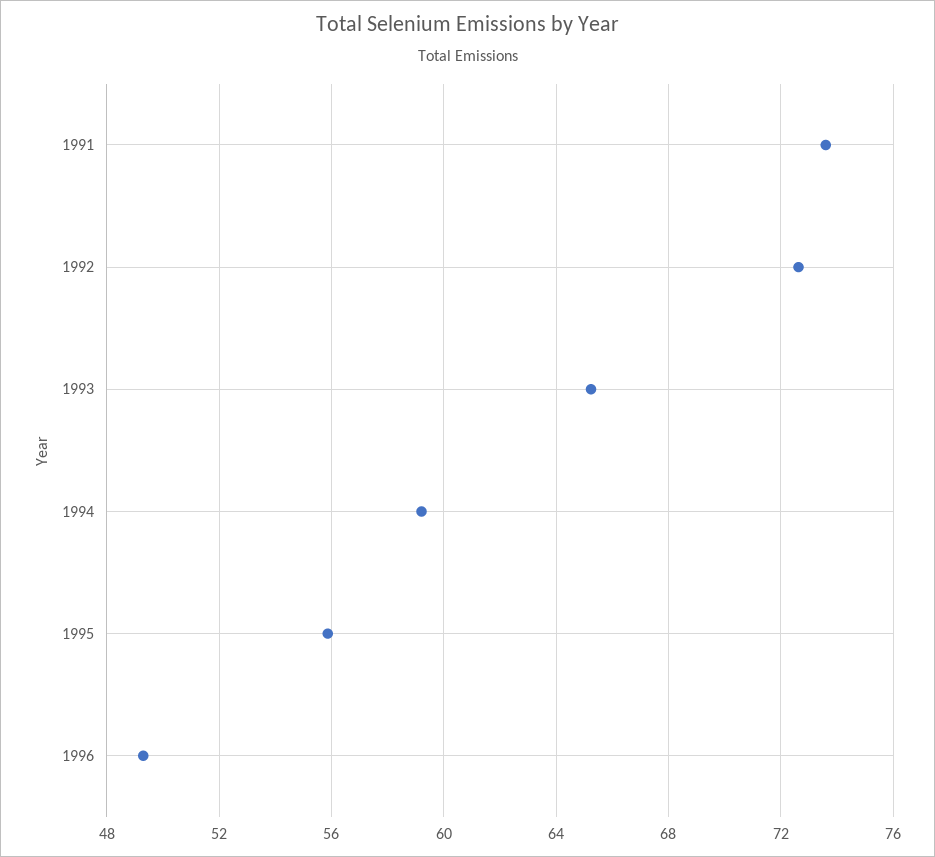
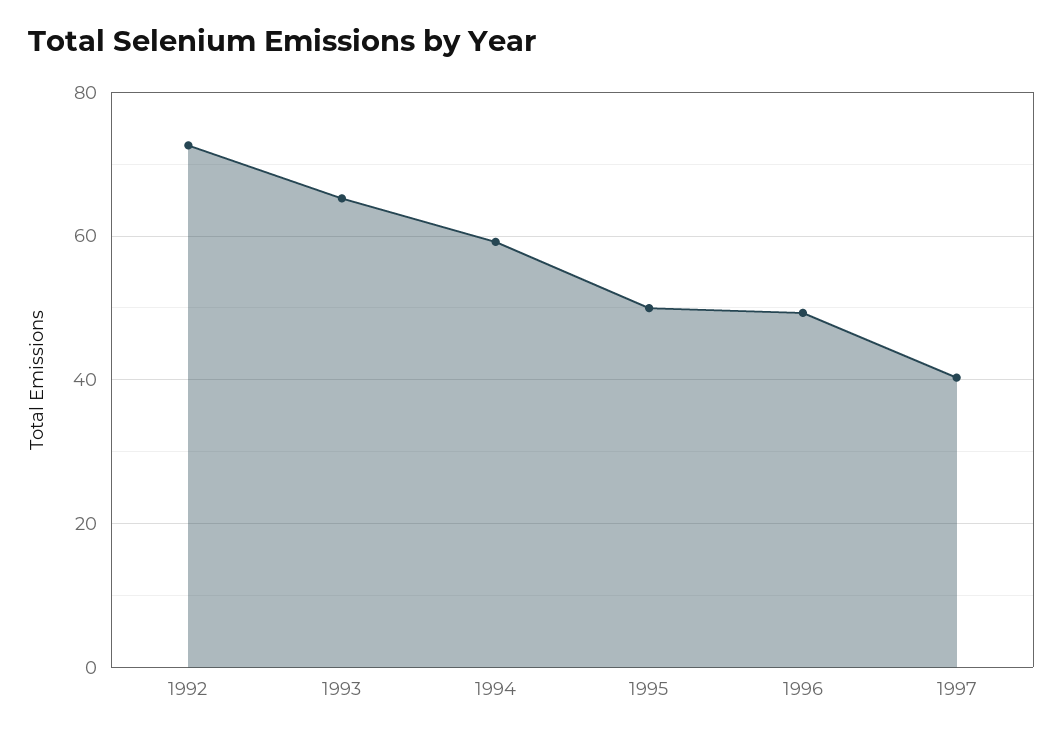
1991: 73.5 -> none
1995: 56 -> 50
1997: none -> 40

